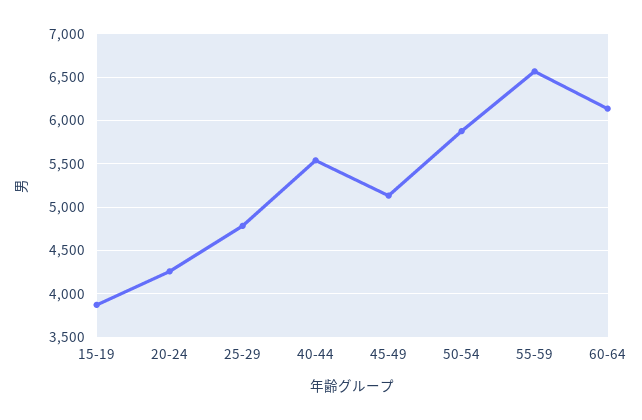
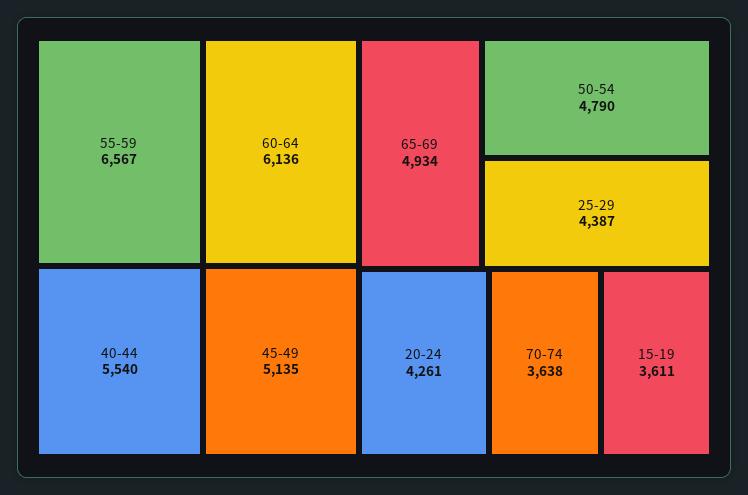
15-19: 3900 -> 3611
25-29: 4800 -> 4387
50-54: 5900 -> 4790
65-69: none -> 4934
70-74: none -> 3638

